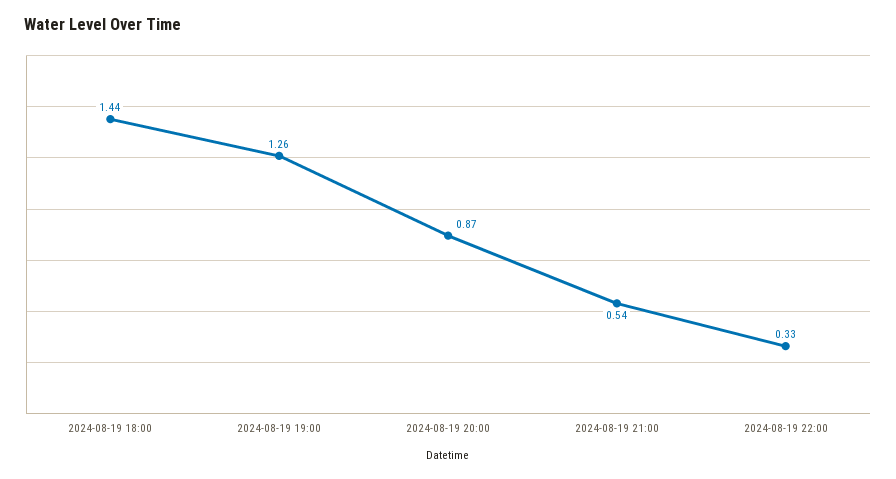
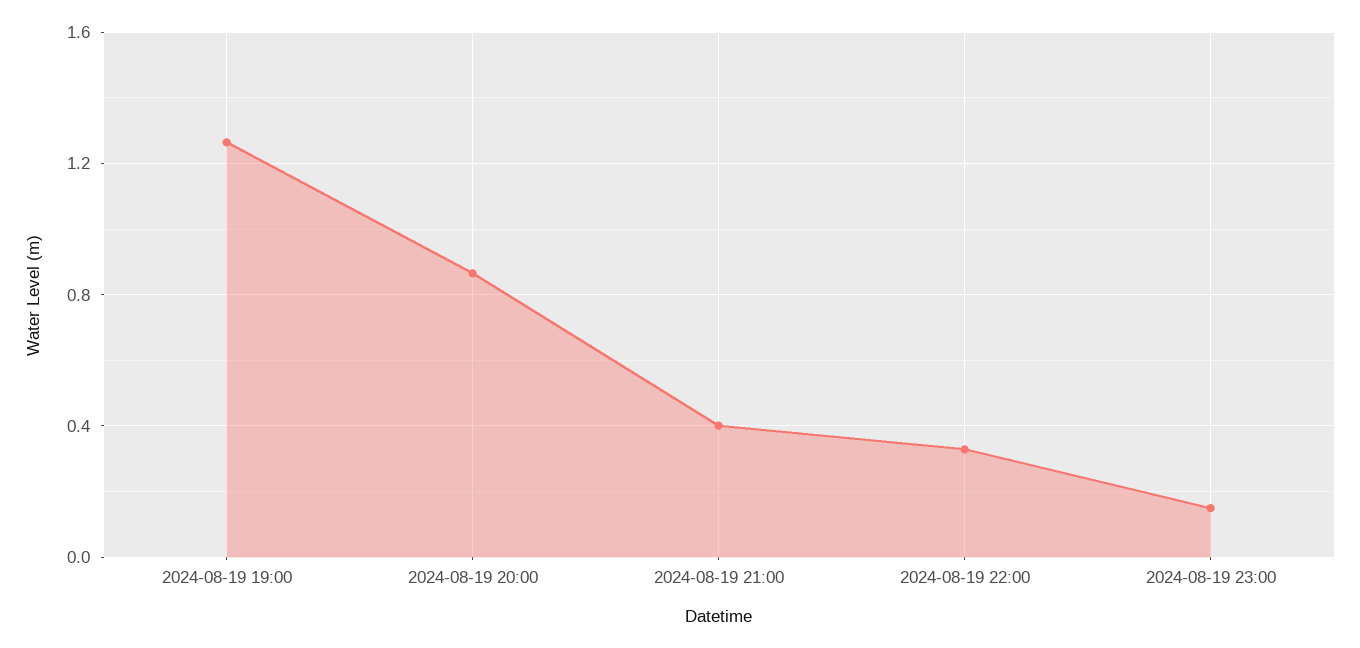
2024-08-19 18:00: 1.44 -> none
2024-08-19 21:00: 0.54 -> 0.4
2024-08-19 23:00: none -> 0.15

